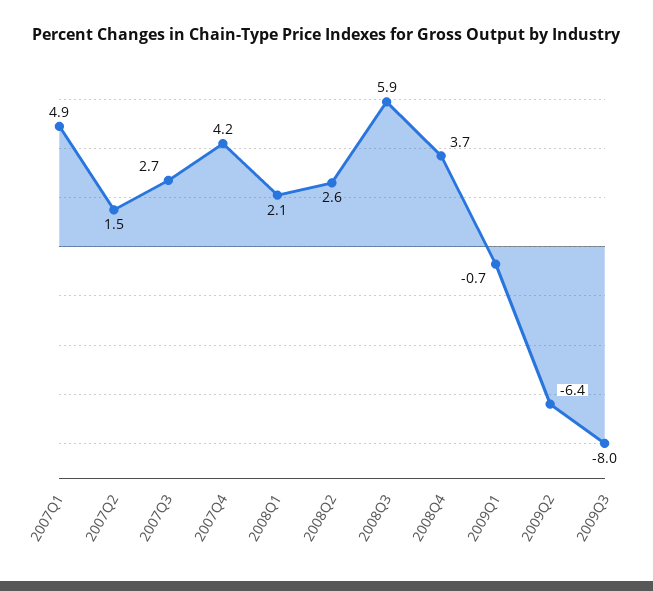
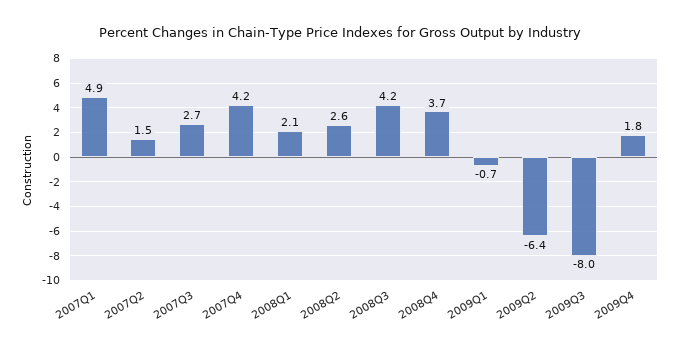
2008Q3: 5.9 -> 4.2
2009Q4: none -> 1.8

